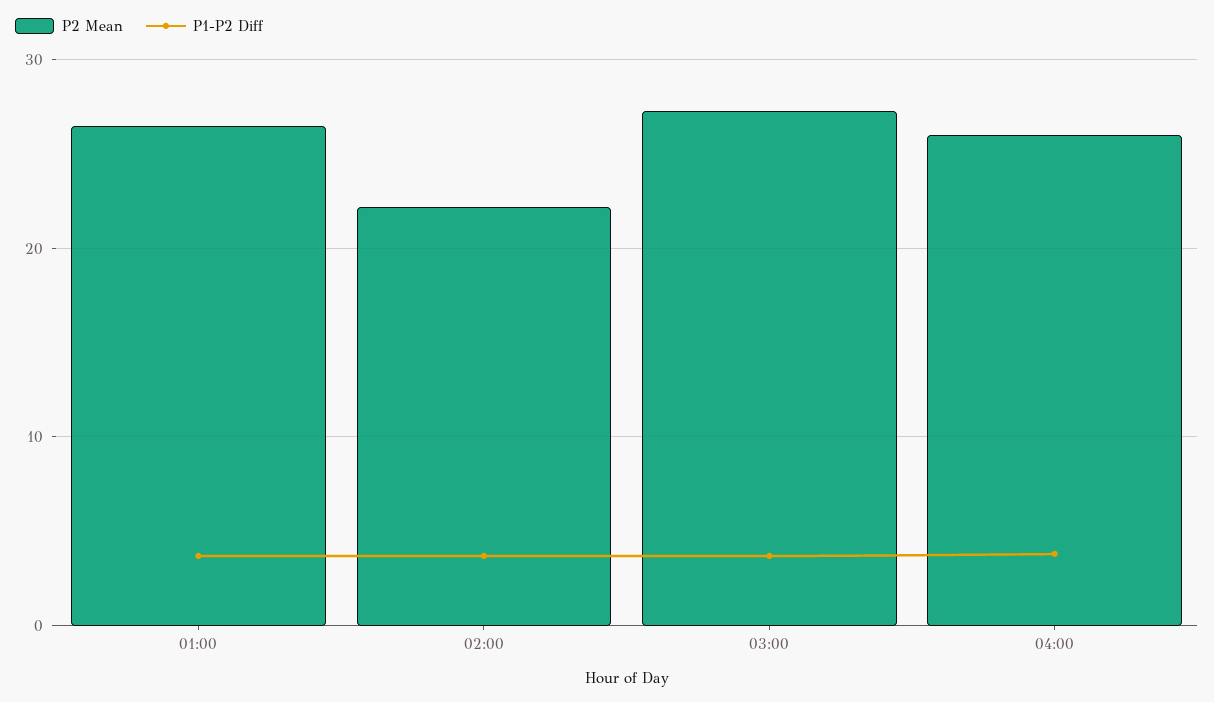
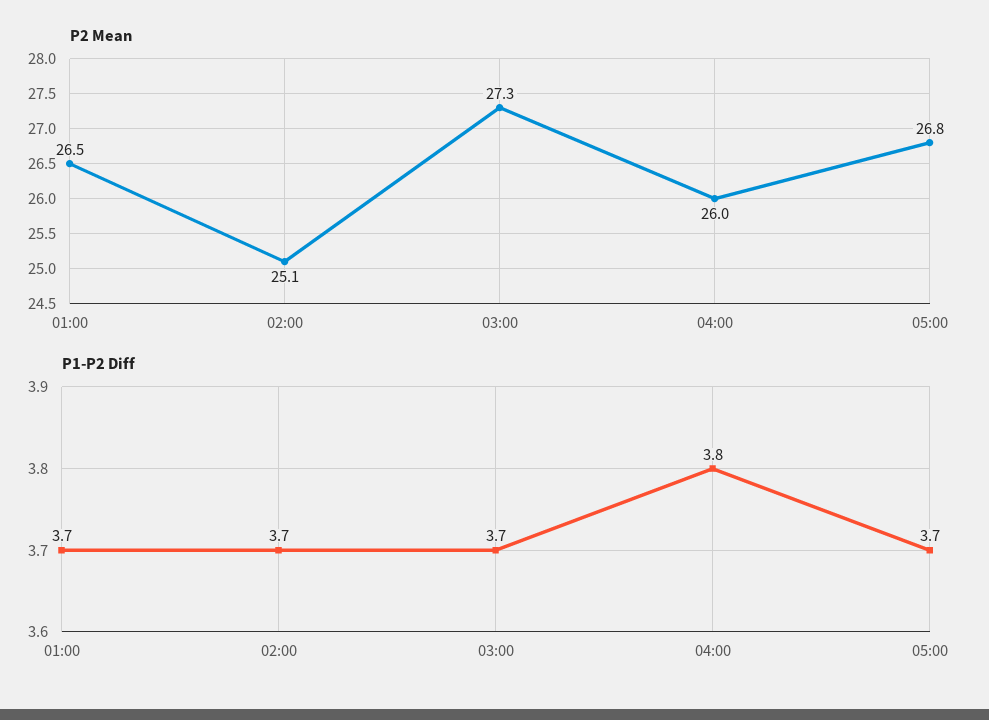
P2 Mean, 02:00: 22 -> 25.1
P2 Mean, 05:00: none -> 26.8
P1-P2 Diff, 05:00: none -> 3.7

